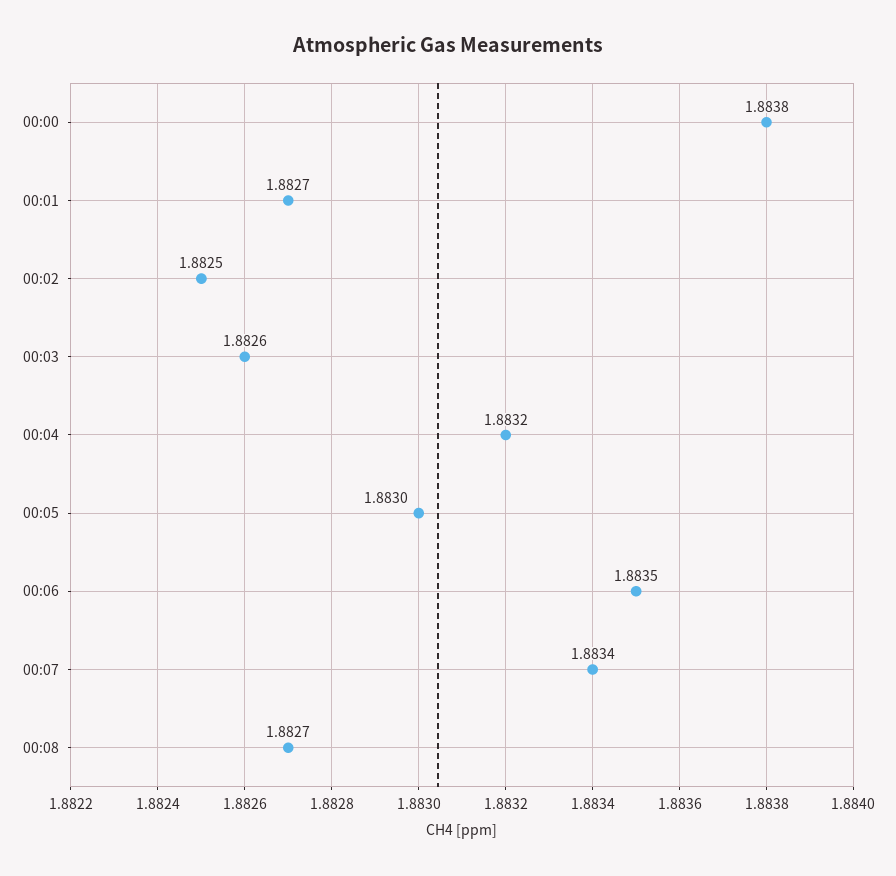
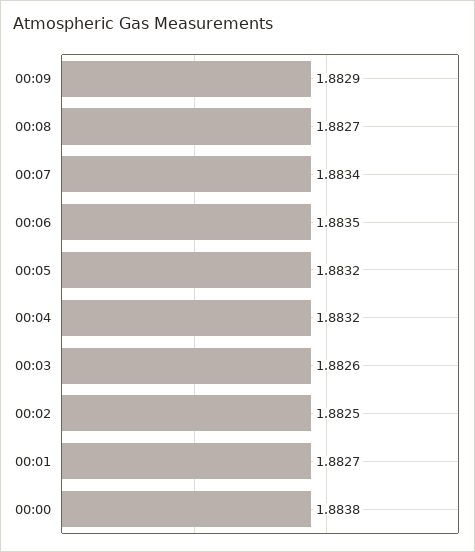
00:05: 1.883 -> 1.8832
00:09: none -> 1.8829

